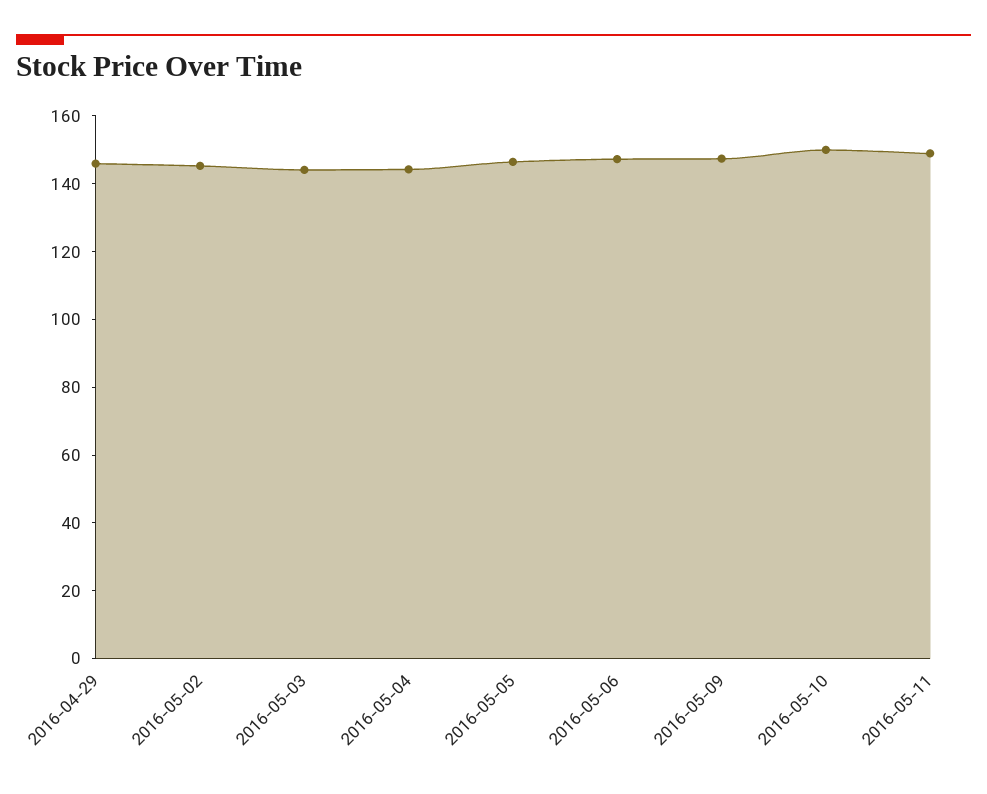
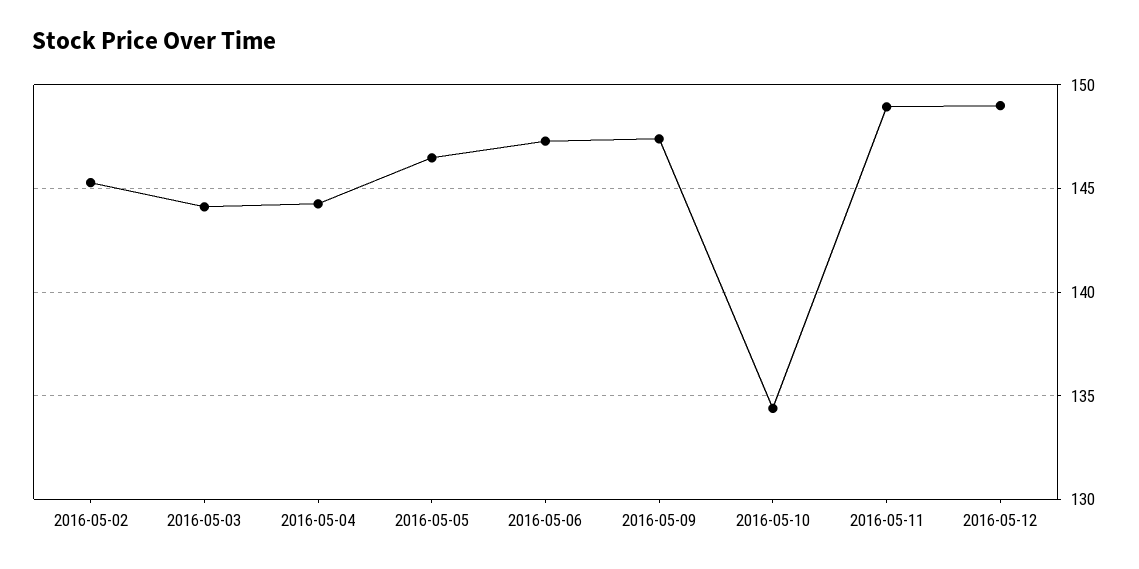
2016-04-29: 145 -> none
2016-05-10: 150 -> 134.5
2016-05-12: none -> 149

